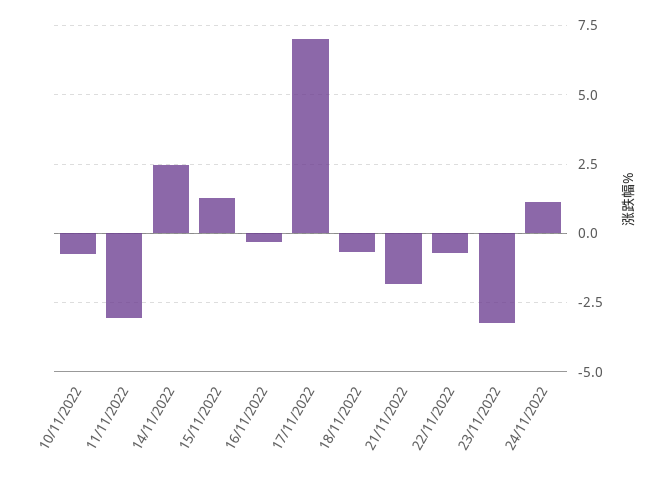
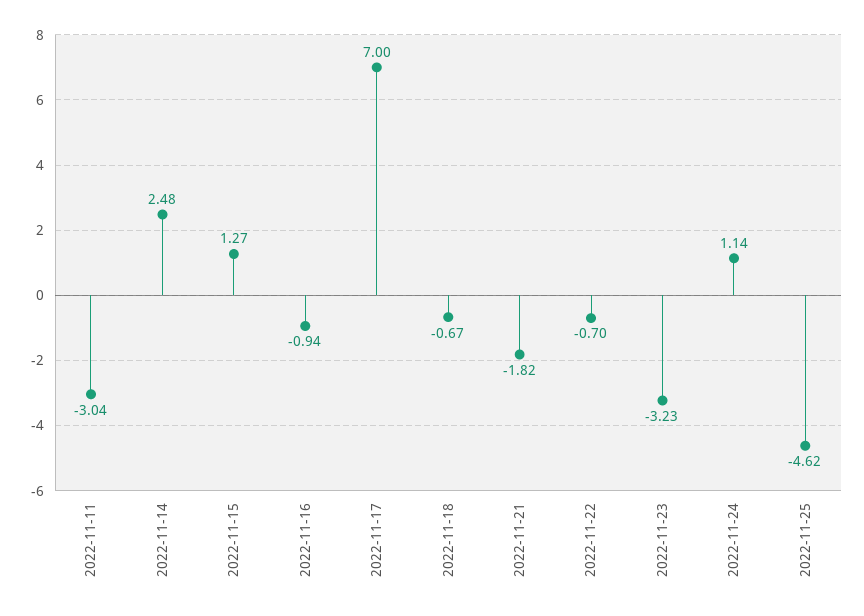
10/11/2022: -0.75 -> none
16/11/2022: -0.25 -> -0.94
2022-11-25: none -> -4.62

